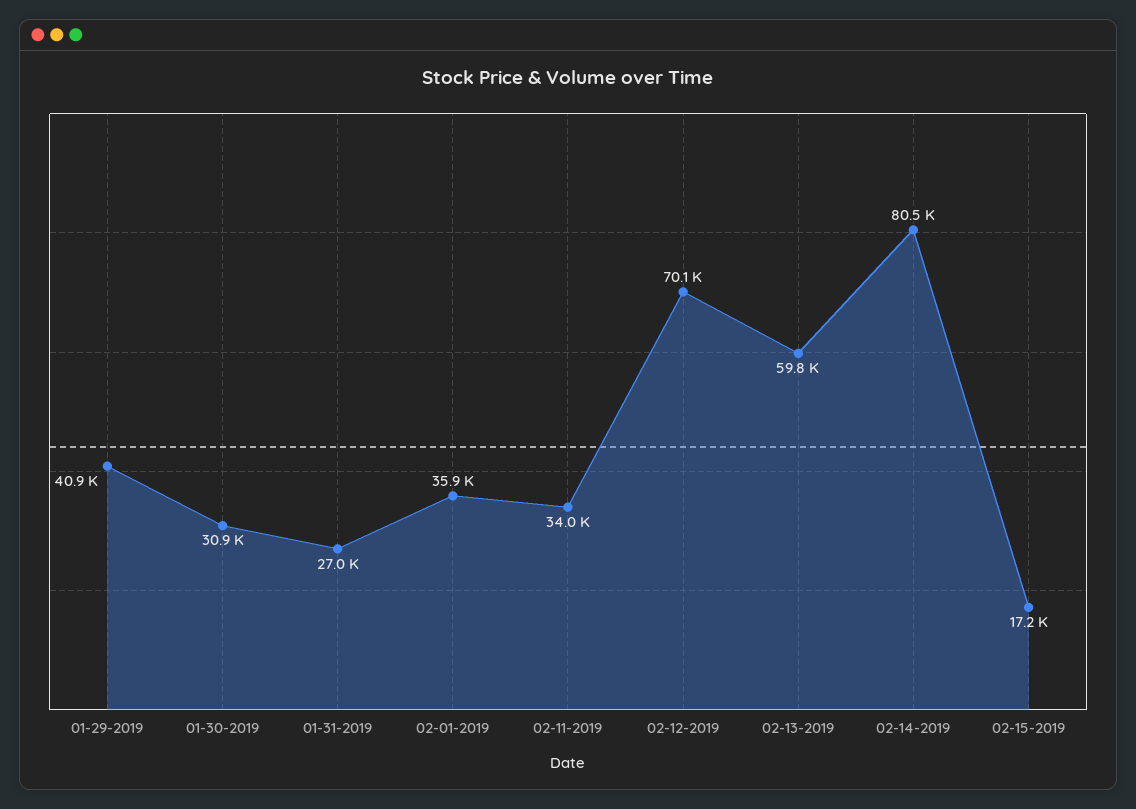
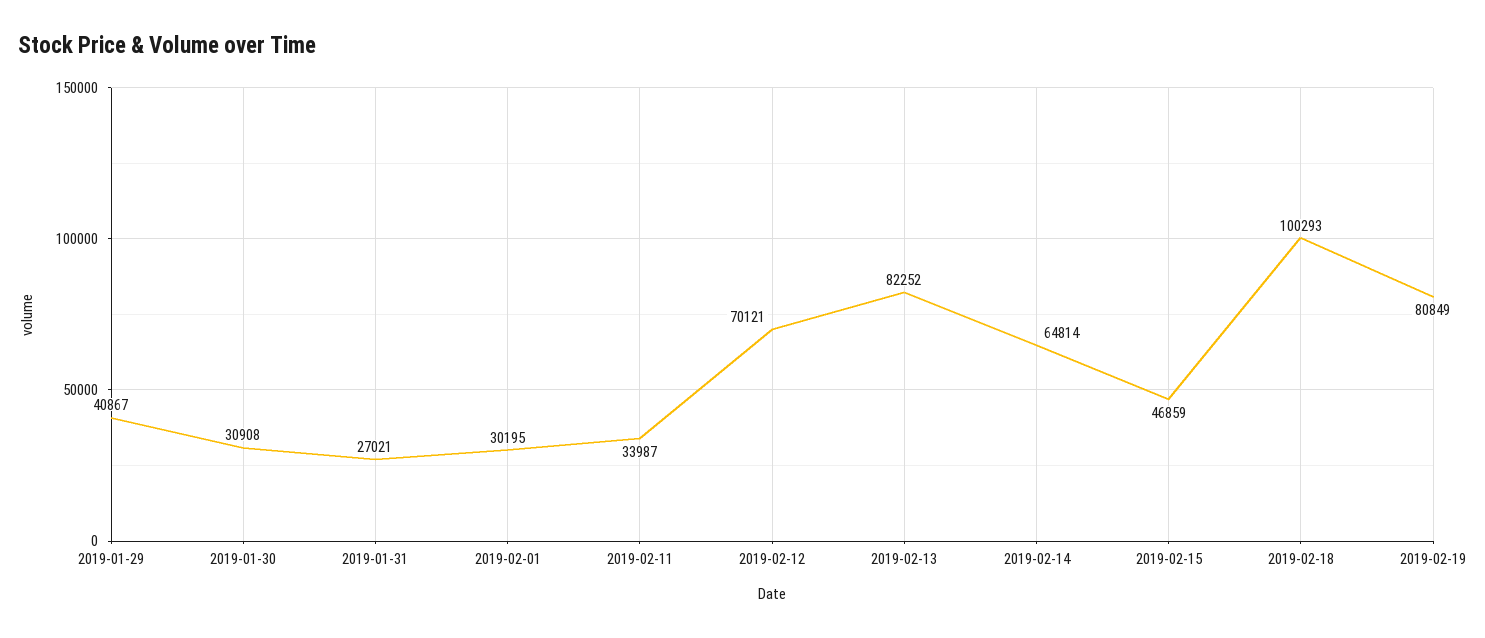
02-01-2019: 35900 -> 30195
02-13-2019: 59800 -> 82252
02-14-2019: 80500 -> 64814
02-15-2019: 17200 -> 46859
2019-02-18: none -> 100293
2019-02-19: none -> 80849

